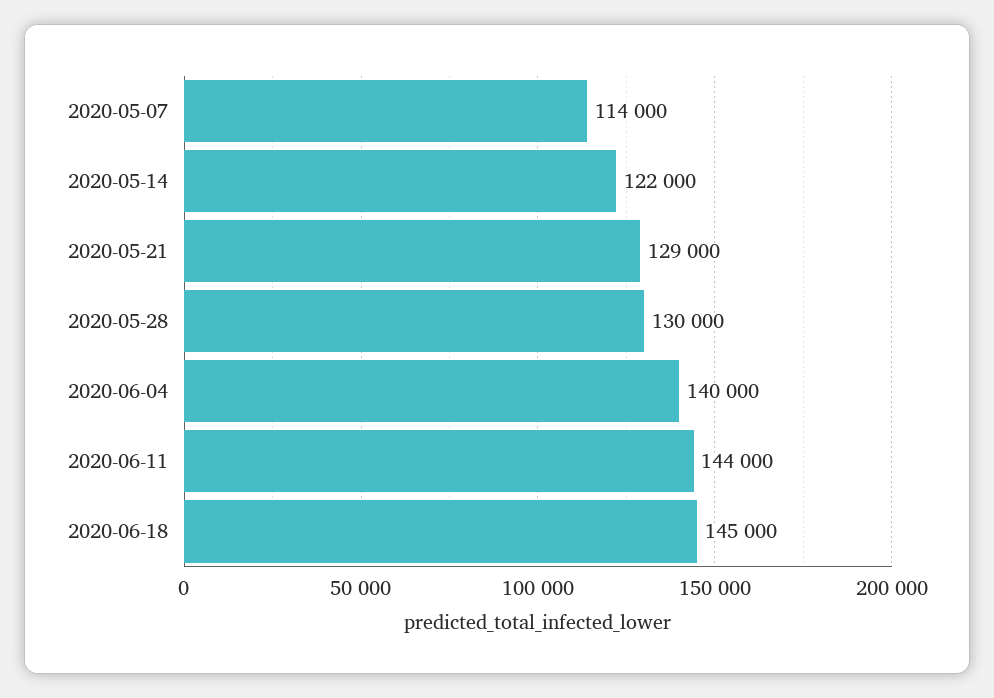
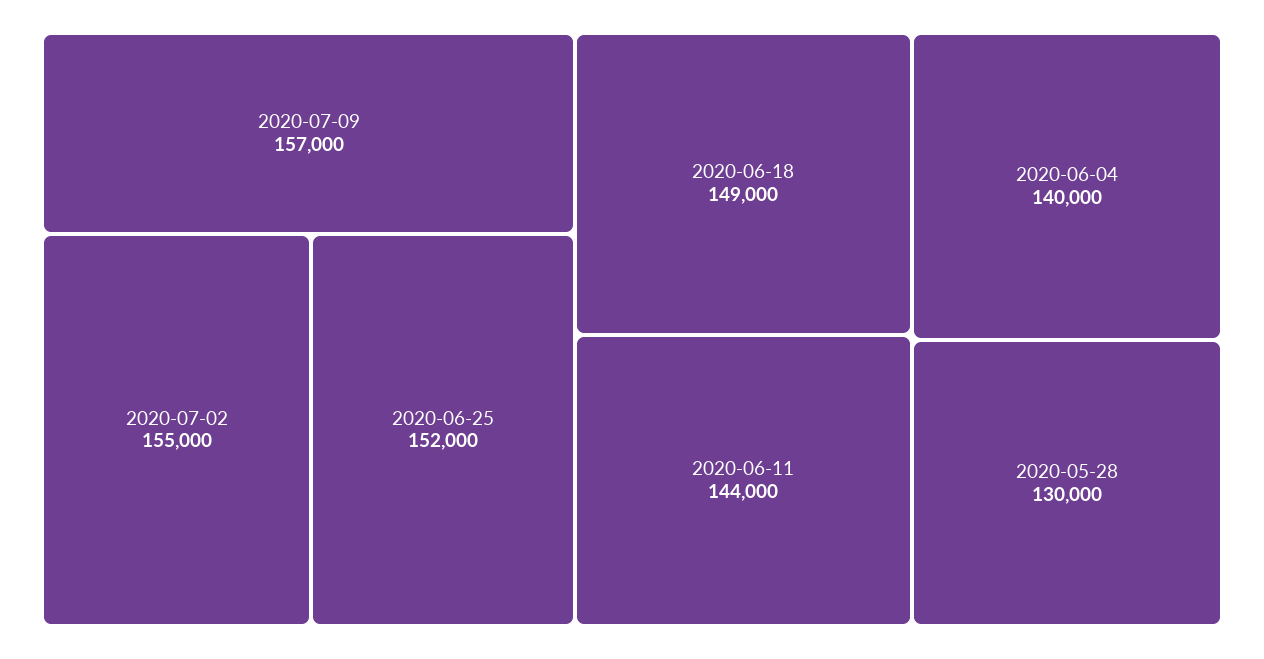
2020-05-07: 114000 -> none
2020-05-14: 122000 -> none
2020-05-21: 129000 -> none
2020-06-18: 145000 -> 149000
2020-07-09: none -> 157000
2020-07-02: none -> 155000
2020-06-25: none -> 152000

